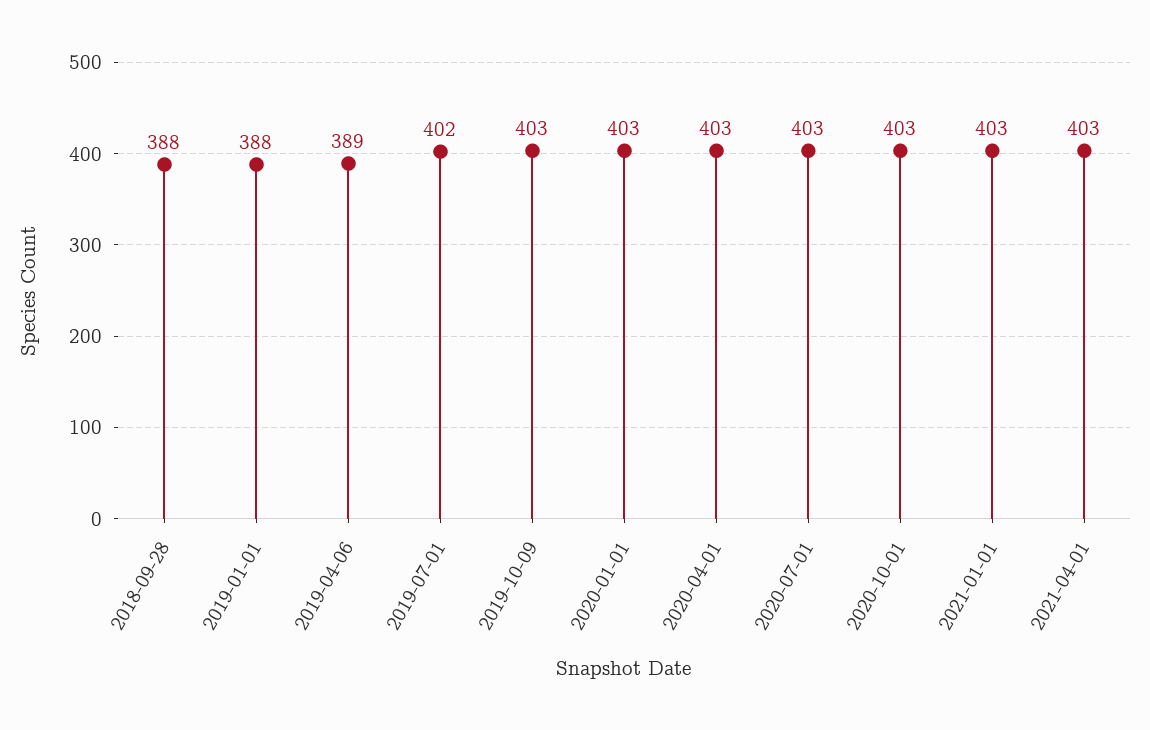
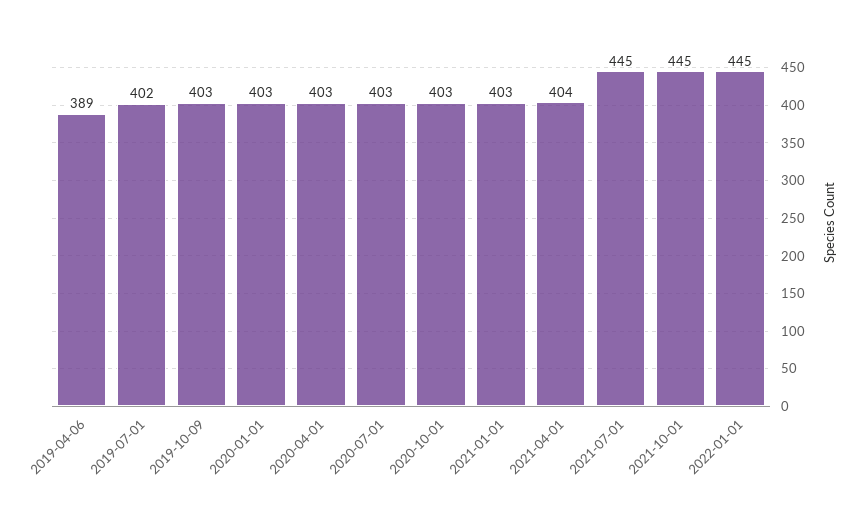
2018-09-28: 388 -> none
2019-01-01: 388 -> none
2021-04-01: 403 -> 404
2021-07-01: none -> 445
2021-10-01: none -> 445
2022-01-01: none -> 445

